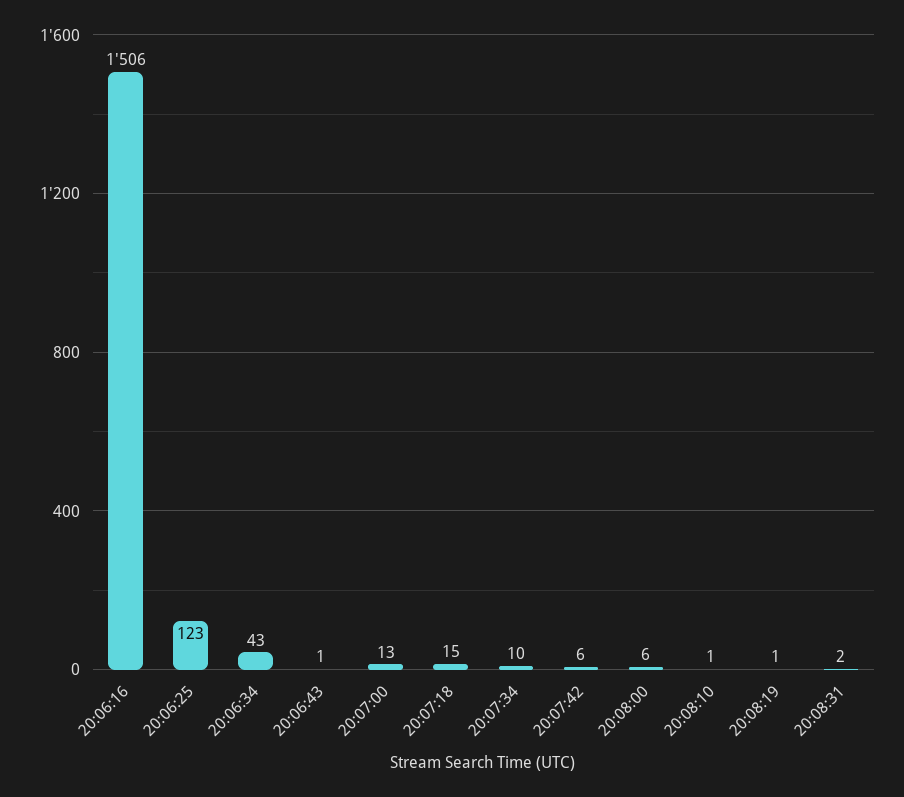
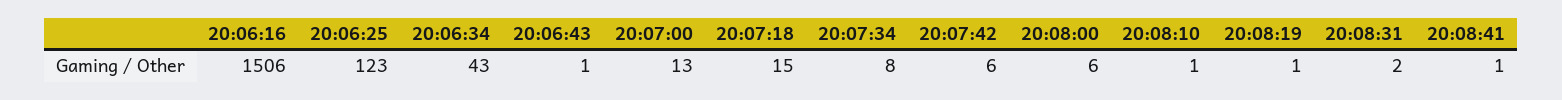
20:07:34: 10 -> 8
20:08:41: none -> 1

